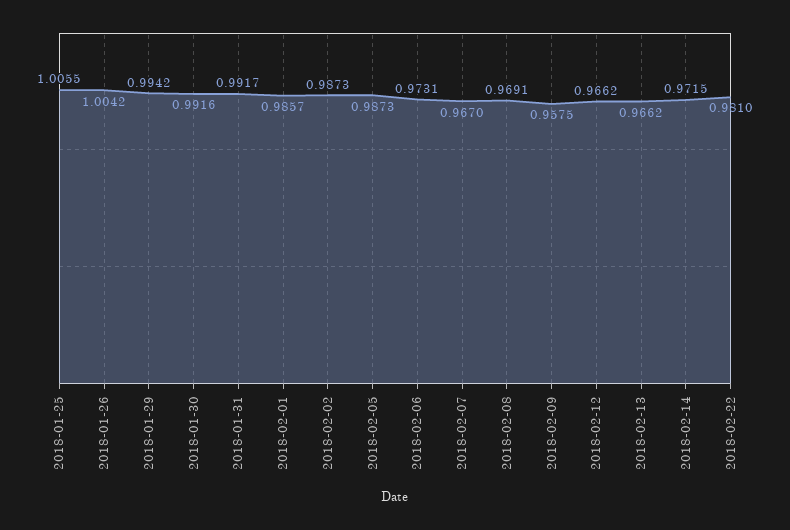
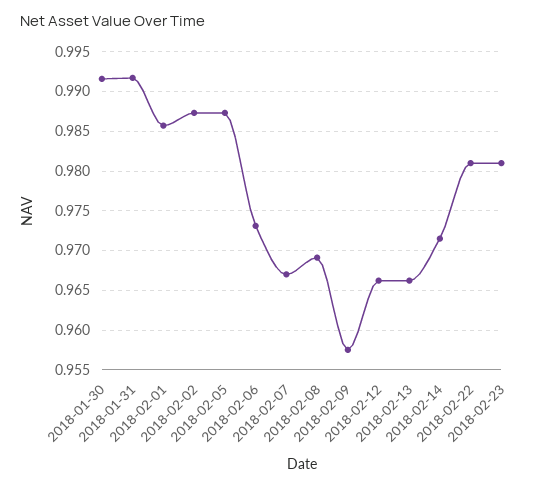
2018-01-25: 1.0055 -> none
2018-01-26: 1.0042 -> none
2018-01-29: 0.9942 -> none
2018-02-23: none -> 0.981

